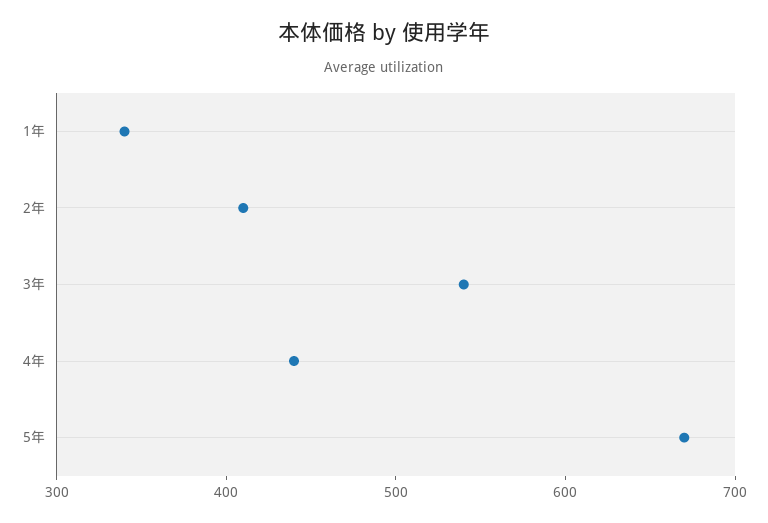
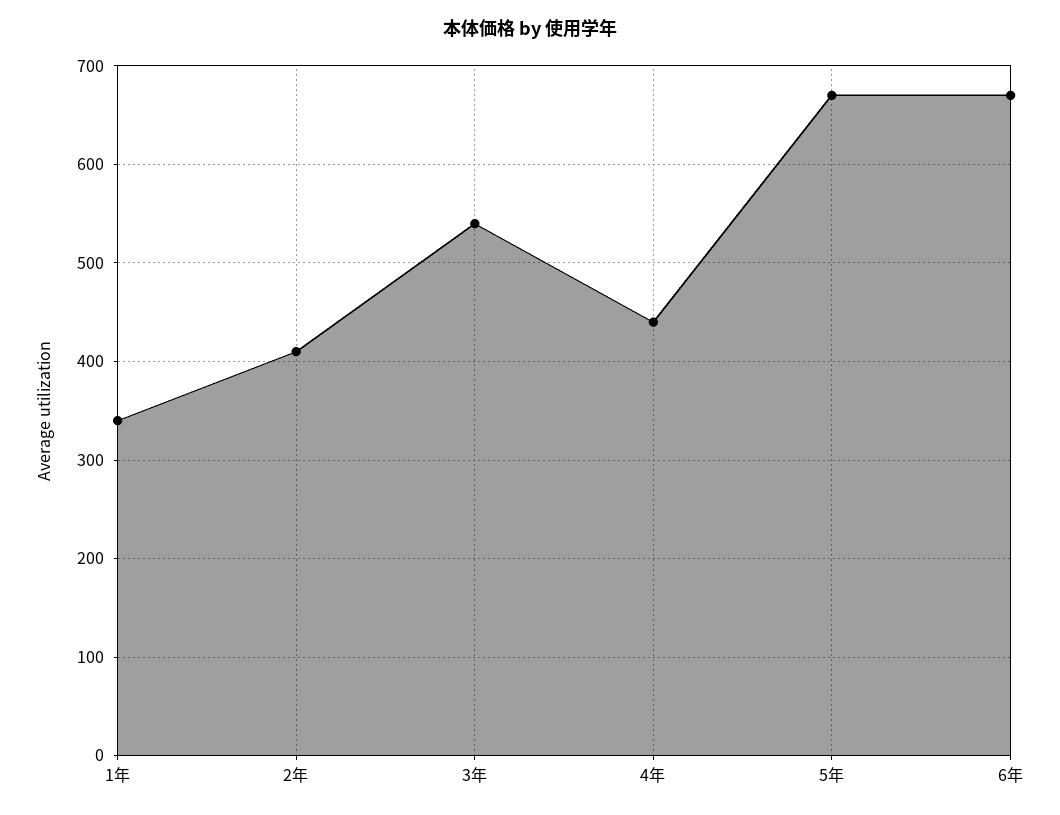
6年: none -> 670

